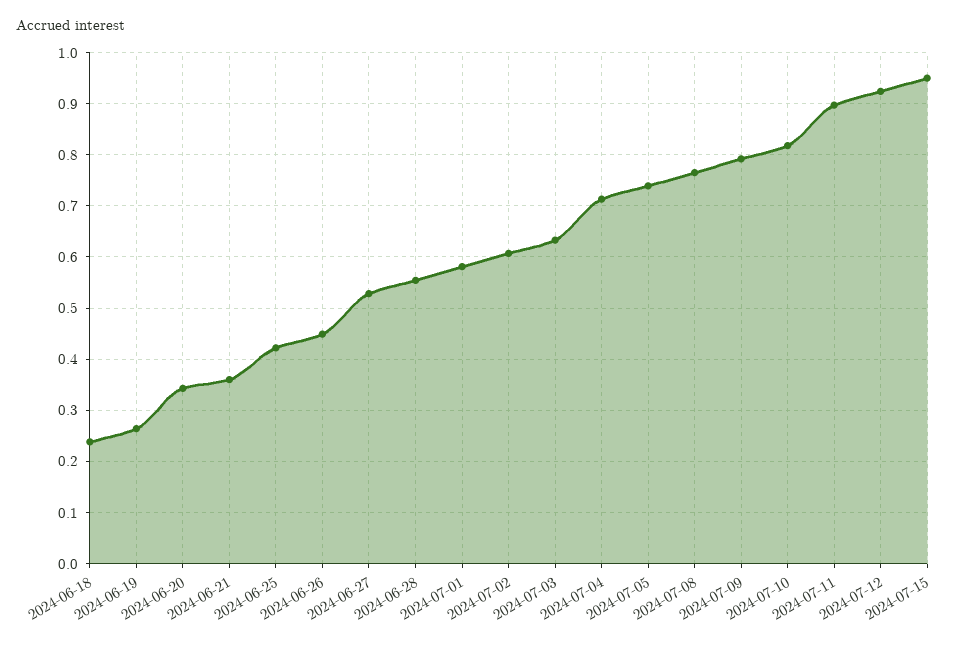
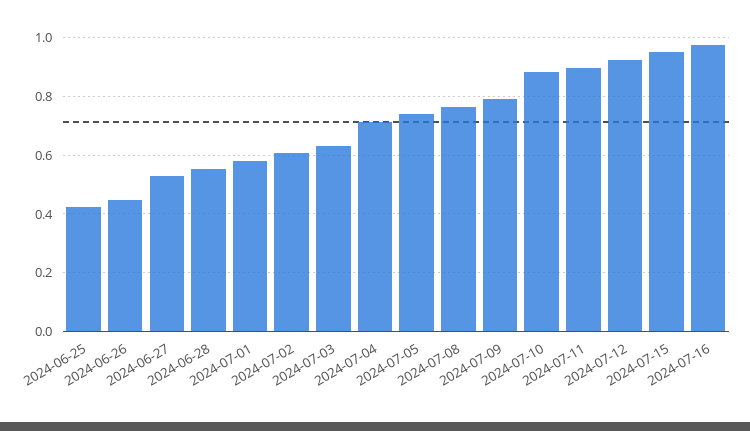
2024-06-18: 0.24 -> none
2024-06-19: 0.26 -> none
2024-06-20: 0.34 -> none
2024-06-21: 0.36 -> none
2024-07-10: 0.82 -> 0.875
2024-07-16: none -> 0.975

